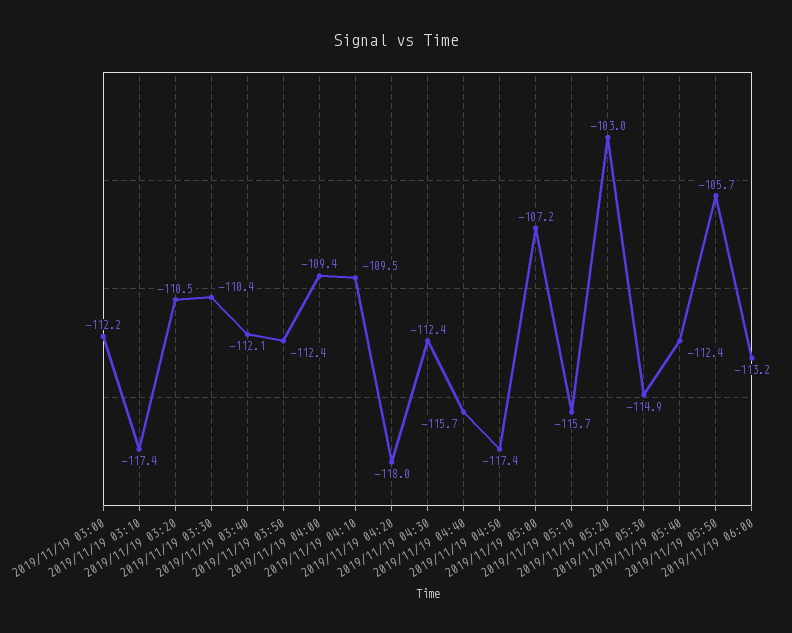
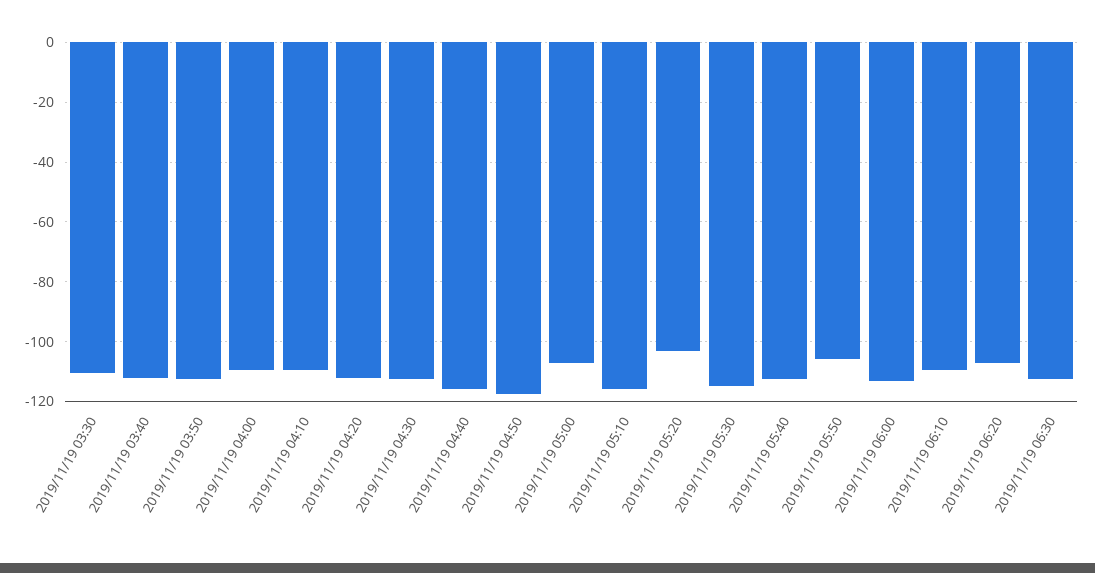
2019/11/19 03:00: -112.2 -> none
2019/11/19 03:10: -117.4 -> none
2019/11/19 03:20: -110.5 -> none
2019/11/19 04:20: -118 -> -112.5
2019/11/19 06:10: none -> -110
2019/11/19 06:20: none -> -107.5
2019/11/19 06:30: none -> -112.5

